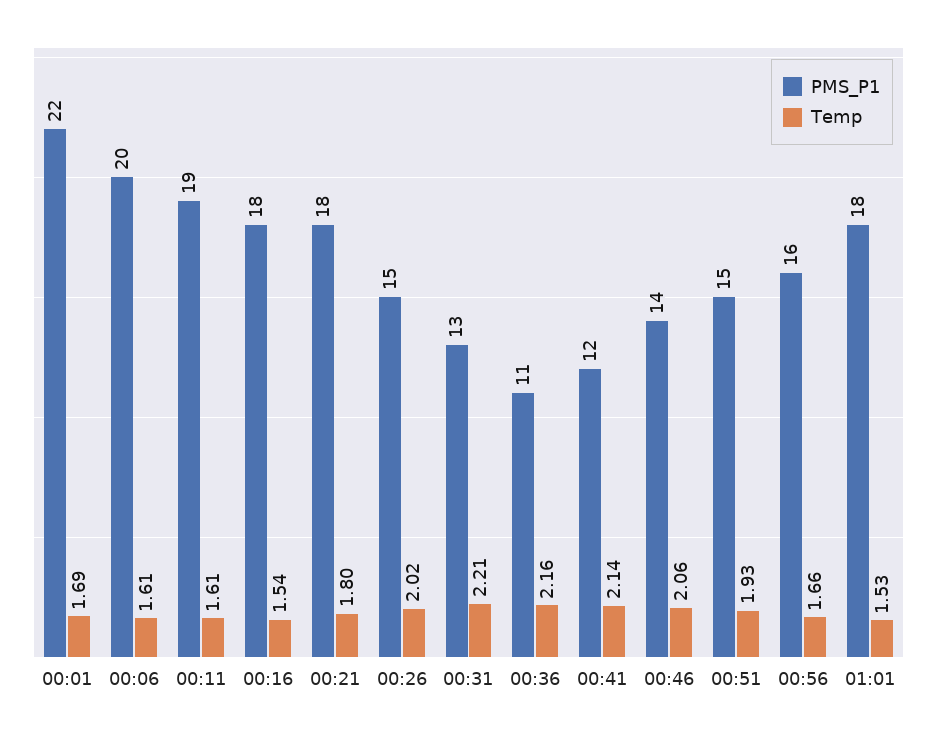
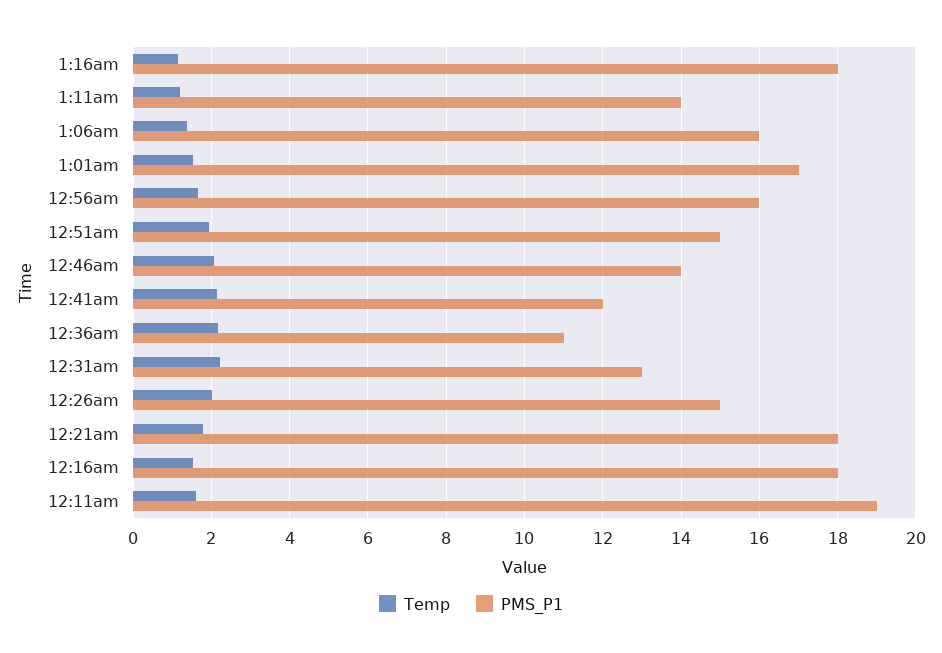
PMS_P1, 00:01: 22 -> none
Temp, 00:01: 1.69 -> none
PMS_P1, 00:06: 20 -> none
Temp, 00:06: 1.61 -> none
PMS_P1, 01:01: 18 -> 17
Temp, 1:16am: none -> 1.2
PMS_P1, 1:16am: none -> 18
Temp, 1:11am: none -> 1.2
PMS_P1, 1:11am: none -> 14
Temp, 1:06am: none -> 1.4
PMS_P1, 1:06am: none -> 16

